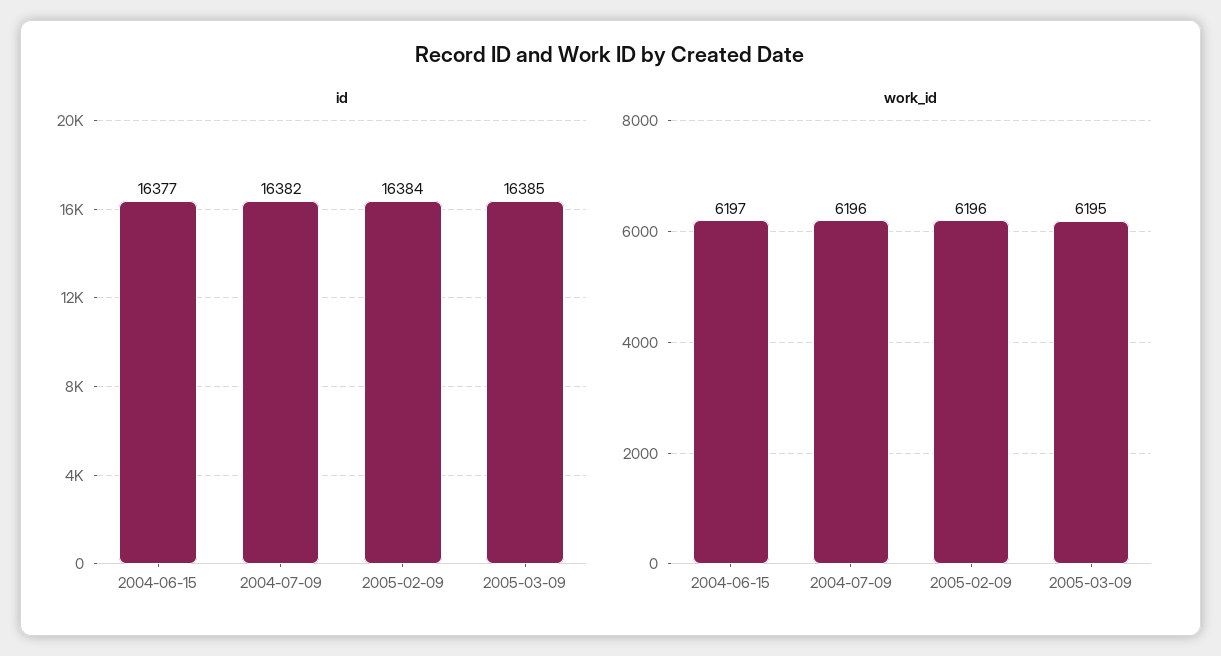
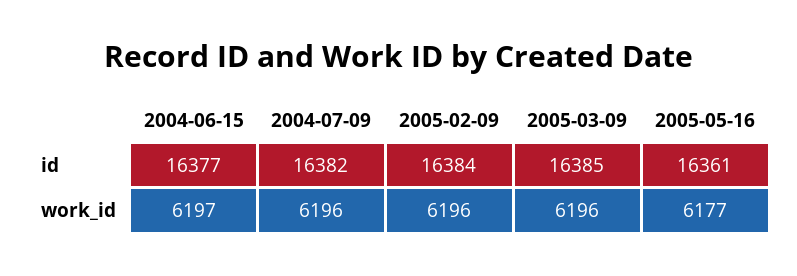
work_id, 2005-03-09: 6195 -> 6196
id, 2005-05-16: none -> 16361
work_id, 2005-05-16: none -> 6177

